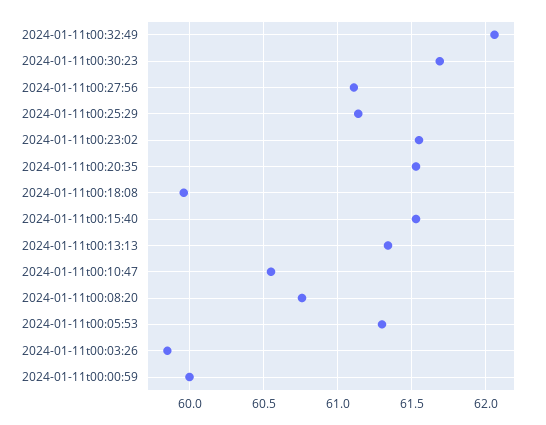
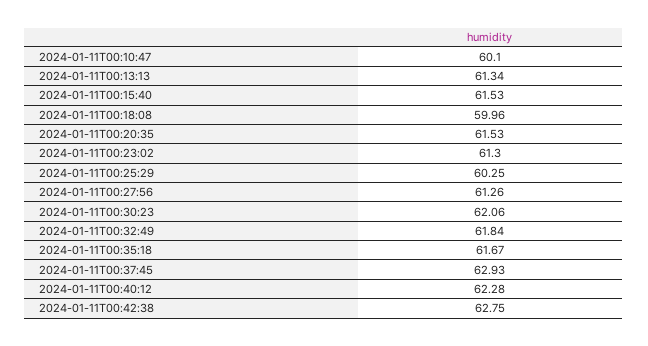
2024-01-11t00:32:49: 62.05 -> 61.84
2024-01-11t00:30:23: 61.7 -> 62.06
2024-01-11t00:27:56: 61.1 -> 61.26
2024-01-11t00:25:29: 61.15 -> 60.25
2024-01-11t00:23:02: 61.55 -> 61.3
2024-01-11t00:10:47: 60.55 -> 60.1
2024-01-11t00:08:20: 60.75 -> none
2024-01-11t00:05:53: 61.3 -> none
2024-01-11t00:03:26: 59.85 -> none
2024-01-11t00:00:59: 60 -> none
2024-01-11T00:35:18: none -> 61.67
2024-01-11T00:37:45: none -> 62.93
2024-01-11T00:40:12: none -> 62.28
2024-01-11T00:42:38: none -> 62.75

